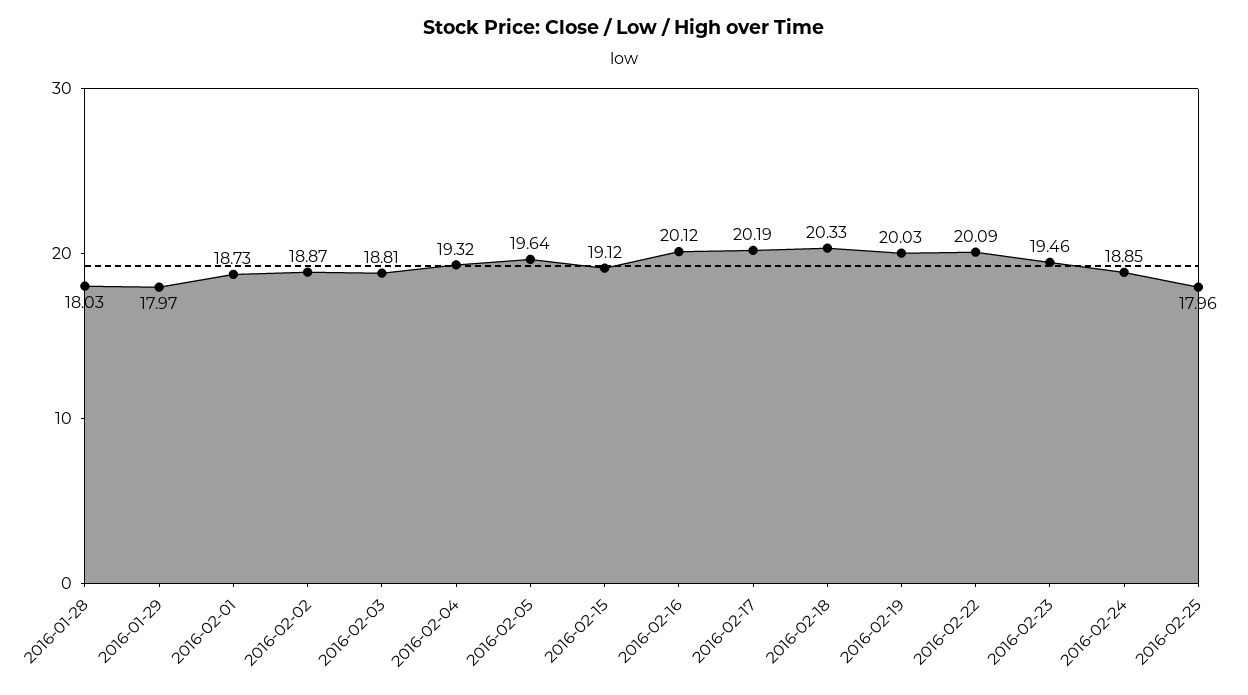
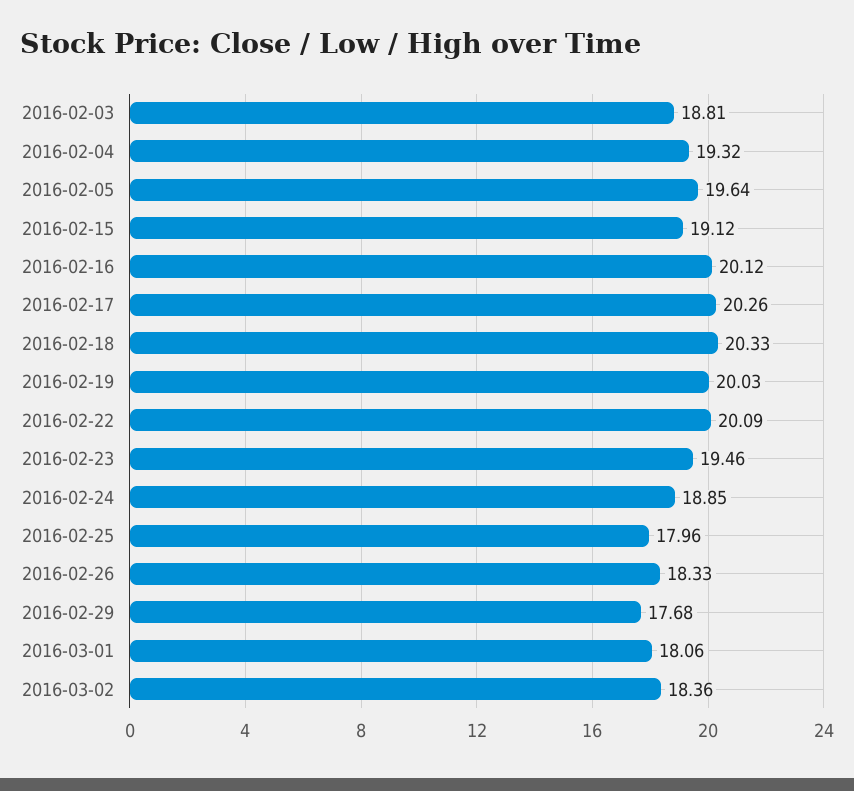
2016-01-28: 18.03 -> none
2016-01-29: 17.97 -> none
2016-02-01: 18.73 -> none
2016-02-02: 18.87 -> none
2016-02-17: 20.19 -> 20.26
2016-02-26: none -> 18.33
2016-02-29: none -> 17.68
2016-03-01: none -> 18.06
2016-03-02: none -> 18.36

